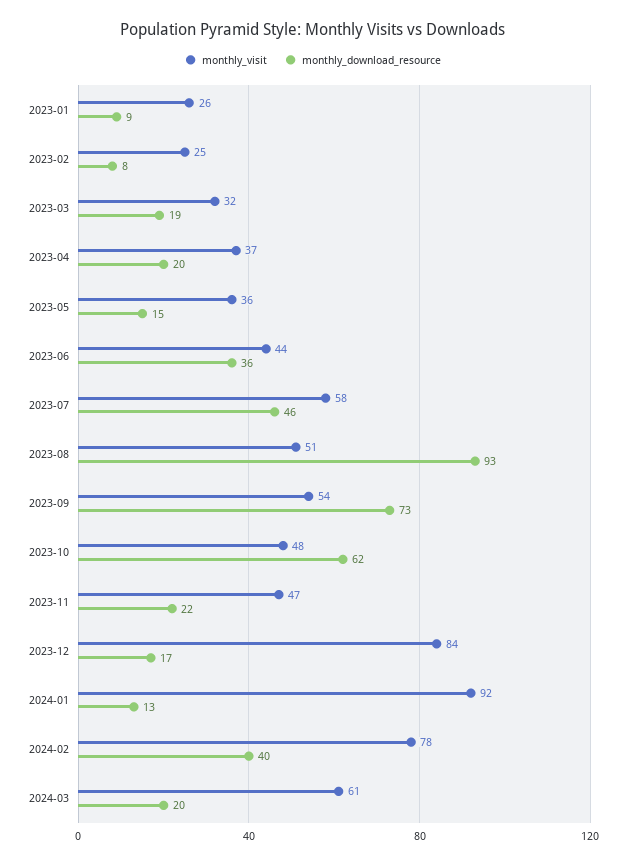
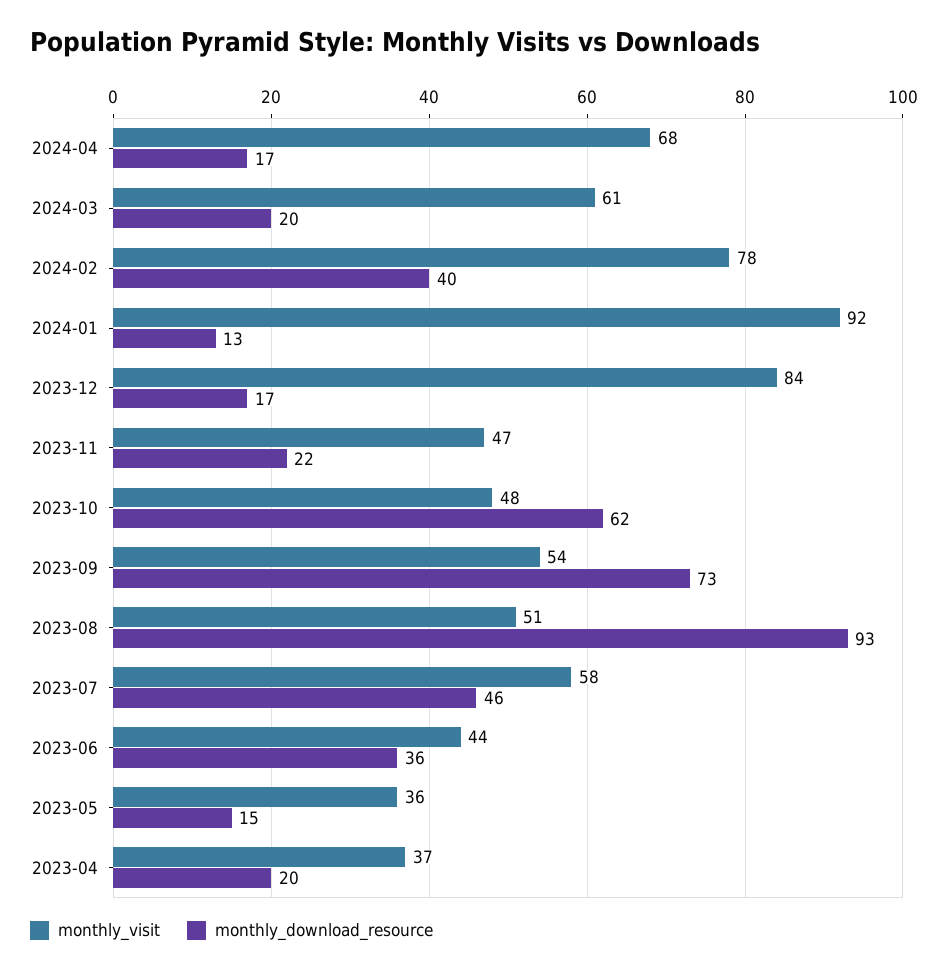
monthly_visit, 2023-01: 26 -> none
monthly_download_resource, 2023-01: 9 -> none
monthly_visit, 2023-02: 25 -> none
monthly_download_resource, 2023-02: 8 -> none
monthly_visit, 2023-03: 32 -> none
monthly_download_resource, 2023-03: 19 -> none
monthly_visit, 2024-04: none -> 68
monthly_download_resource, 2024-04: none -> 17

